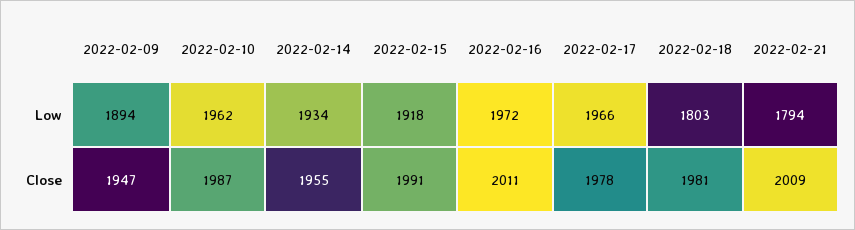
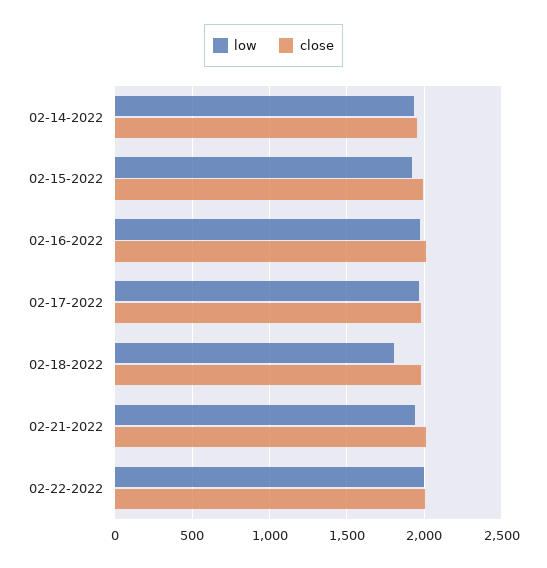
Low, 2022-02-09: 1894 -> none
Low, 2022-02-10: 1962 -> none
Low, 2022-02-21: 1794 -> 1950
Close, 2022-02-09: 1947 -> none
Close, 2022-02-10: 1987 -> none
Low, 02-22-2022: none -> 2000
Close, 02-22-2022: none -> 2000

